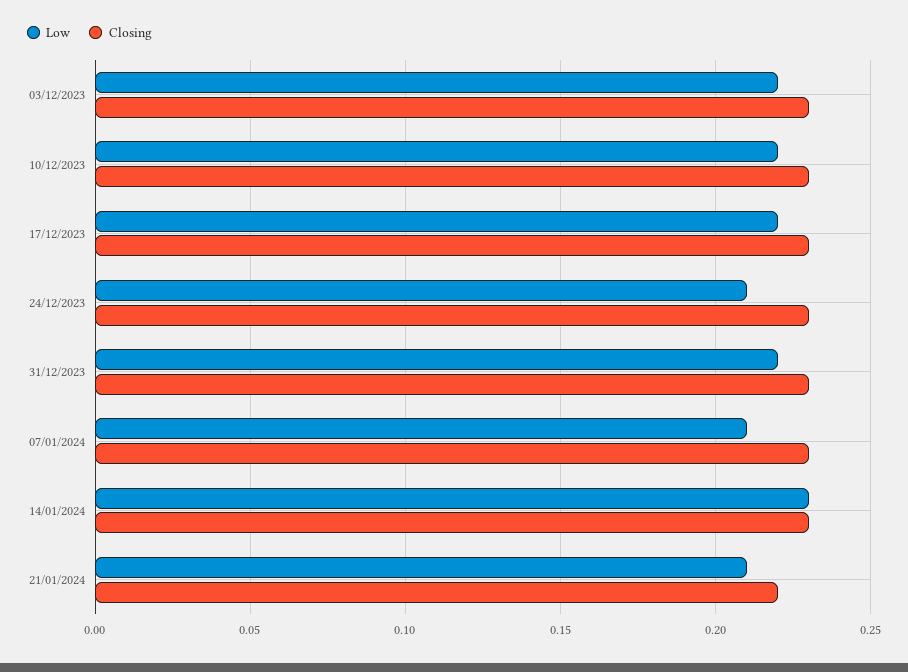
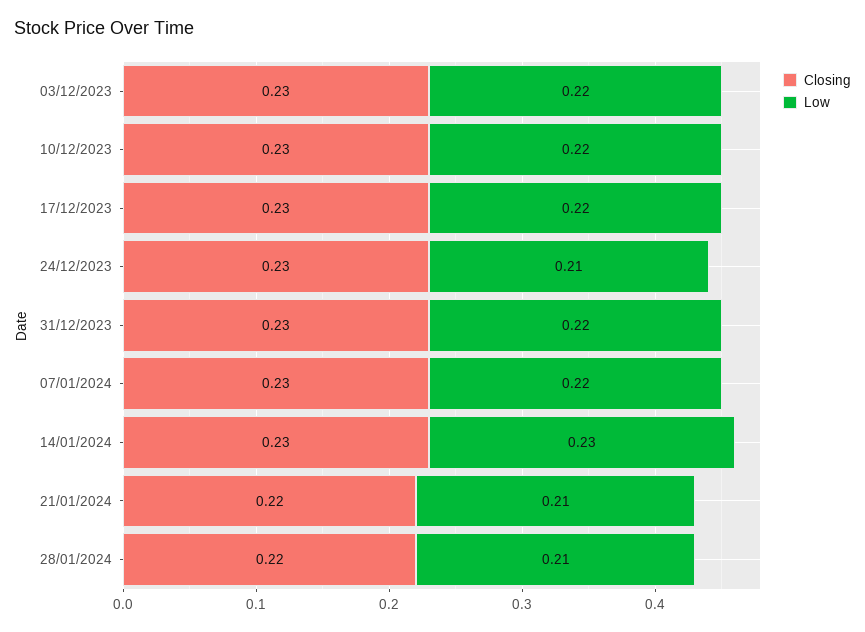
Low, 07/01/2024: 0.21 -> 0.22
Closing, 28/01/2024: none -> 0.22
Low, 28/01/2024: none -> 0.21

